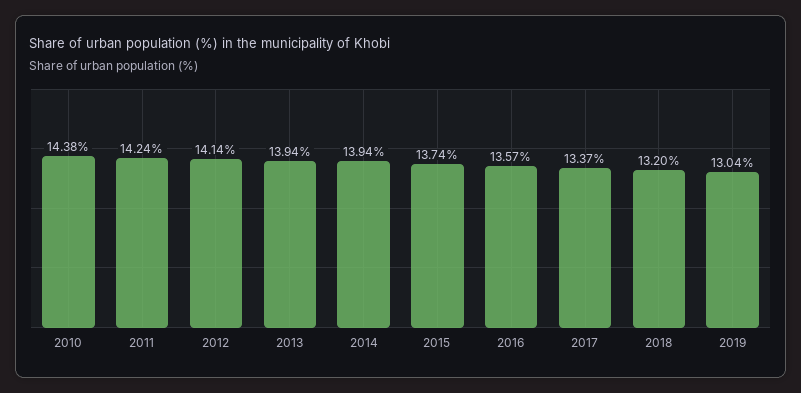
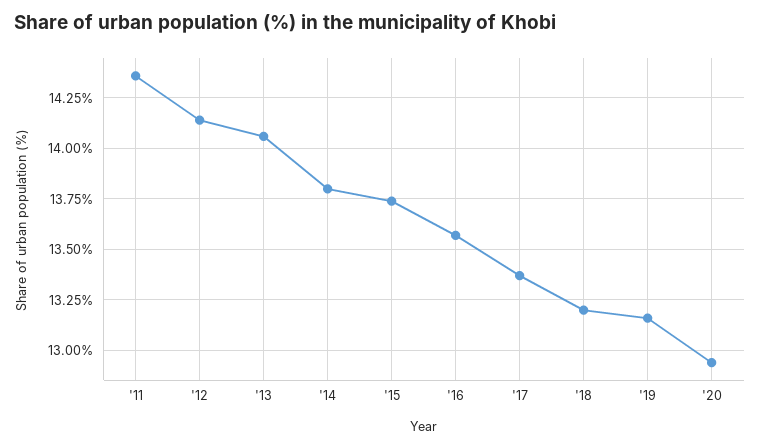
2010: 14.38 -> none
2011: 14.24 -> 14.35
2013: 13.94 -> 14.05
2014: 13.94 -> 13.8
2019: 13.04 -> 13.15
'20: none -> 12.95

